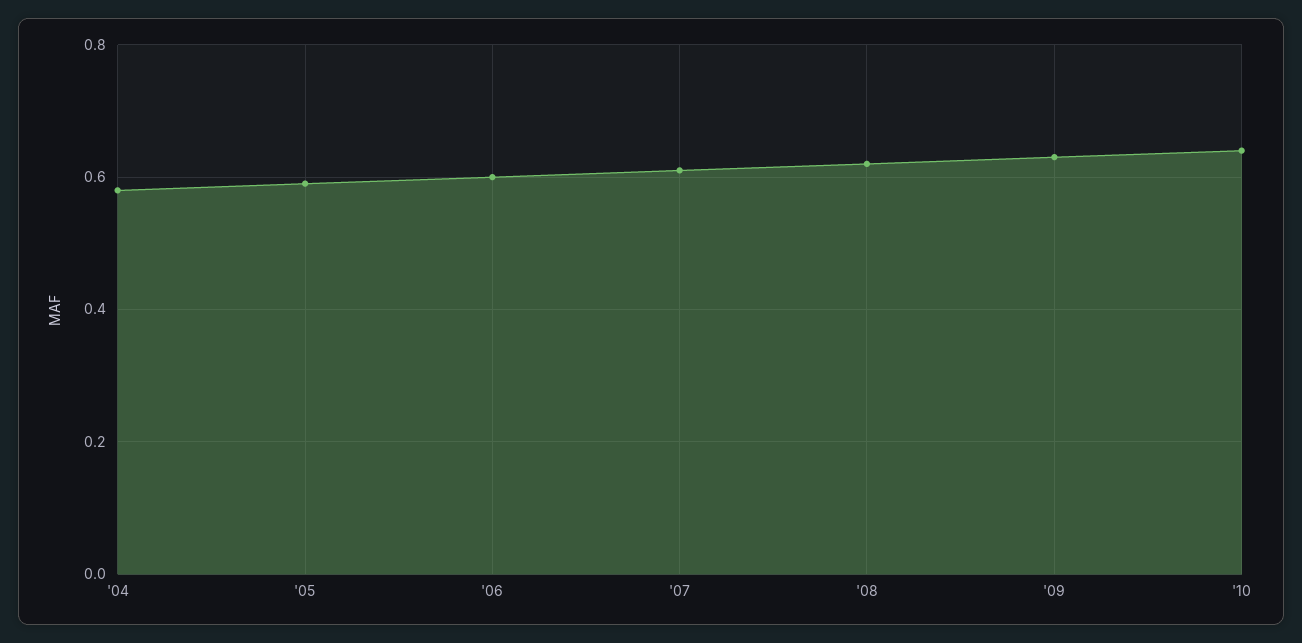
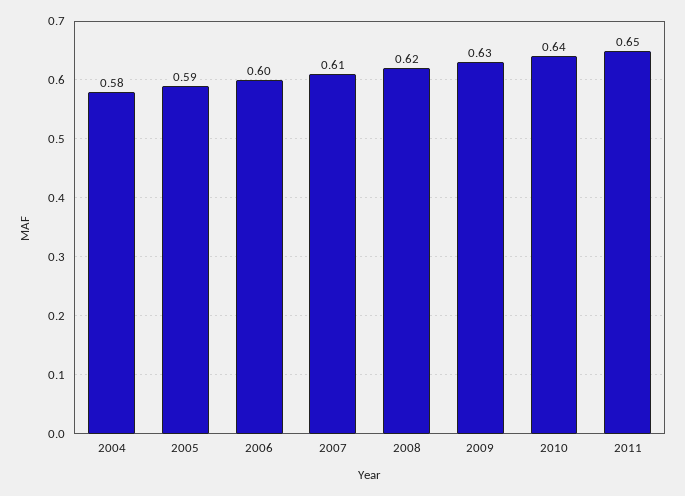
2011: none -> 0.65

